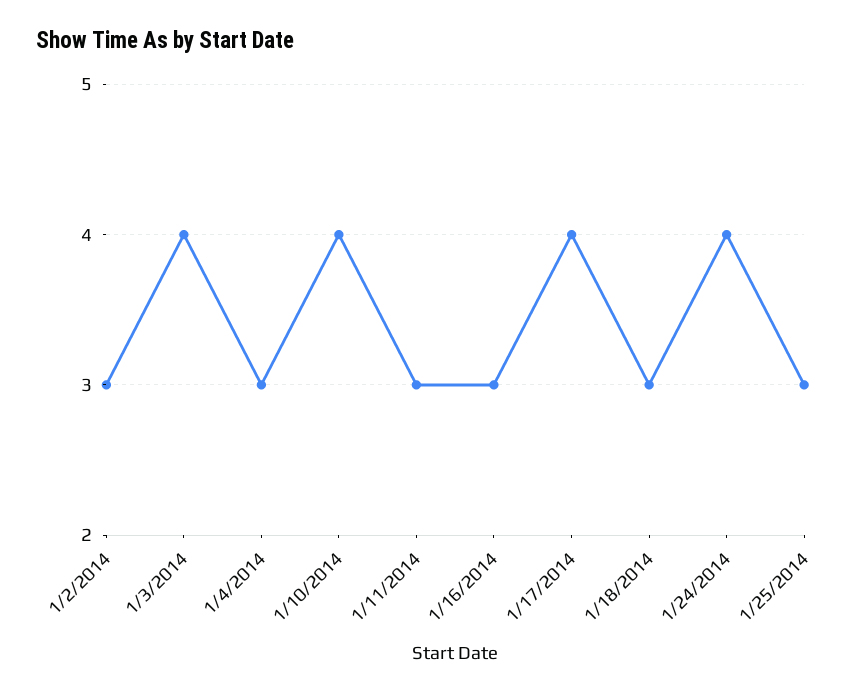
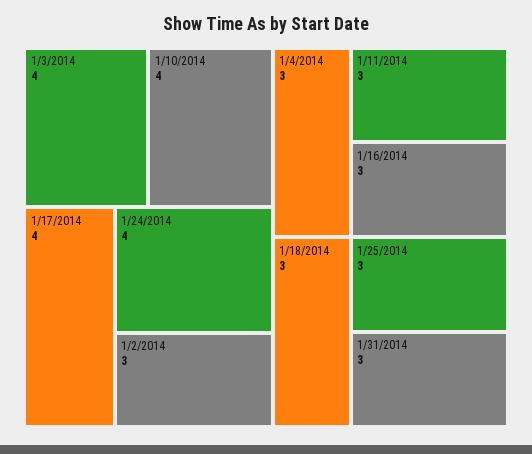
1/31/2014: none -> 3

